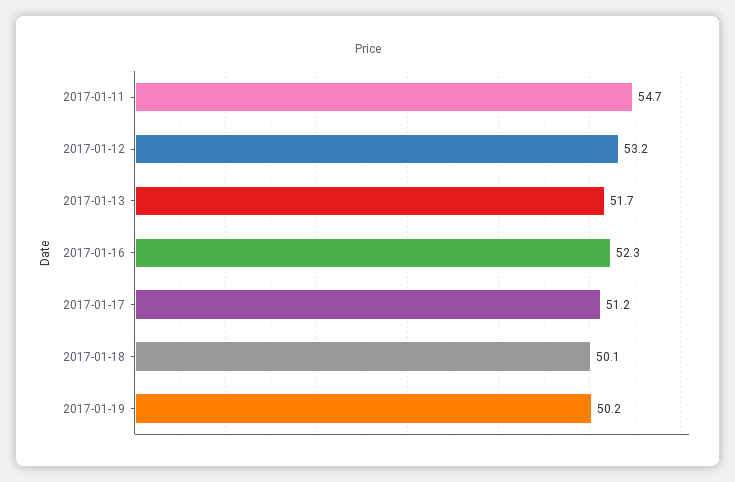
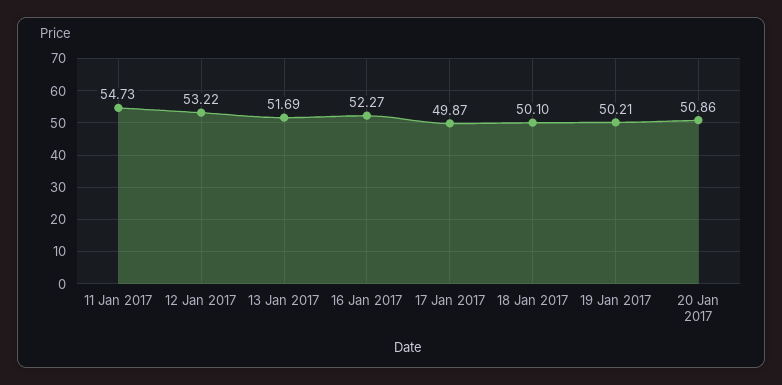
2017-01-17: 51.2 -> 49.87
20 Jan 2017: none -> 50.86

